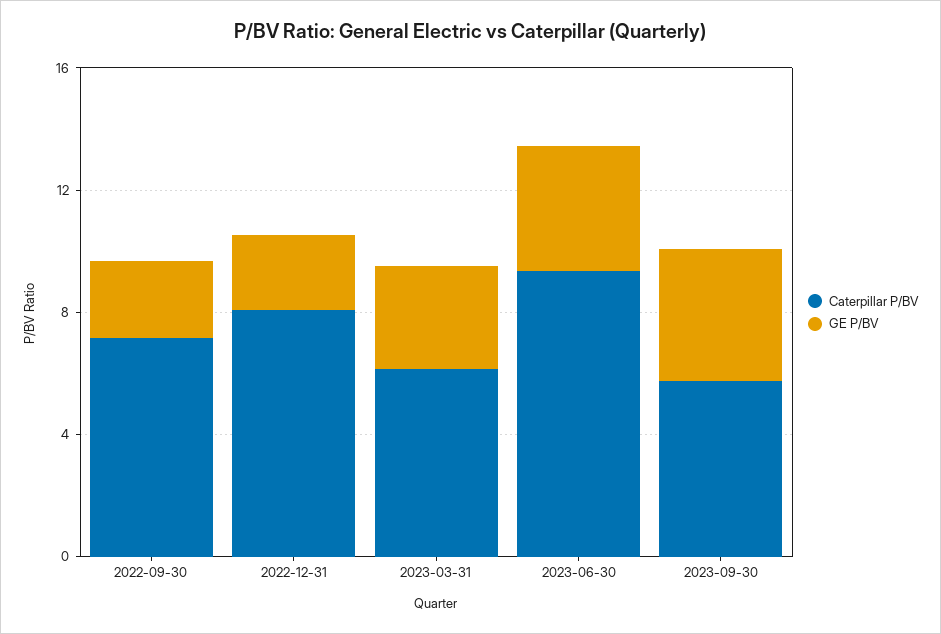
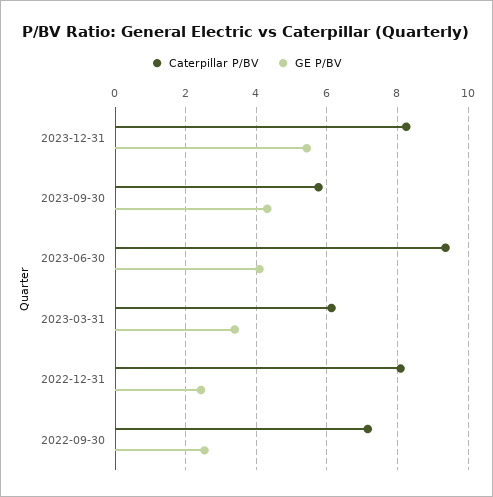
Caterpillar P/BV, 2023-12-31: none -> 8.2
GE P/BV, 2023-12-31: none -> 5.4

